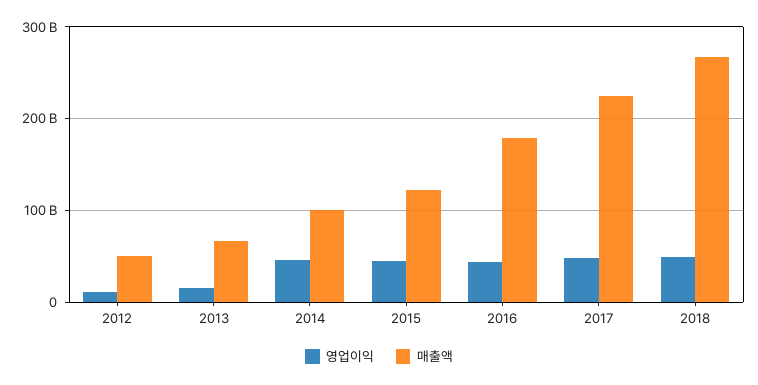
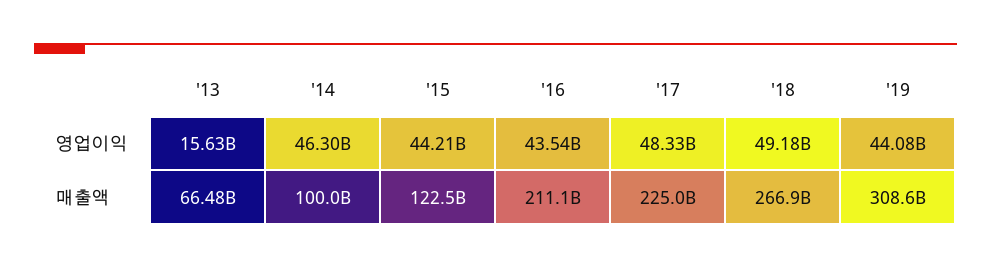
영업이익, 2012: 10000000000 -> none
매출액, 2012: 50000000000 -> none
매출액, 2016: 180000000000 -> 211100000000
영업이익, '19: none -> 44080000000
매출액, '19: none -> 308600000000

